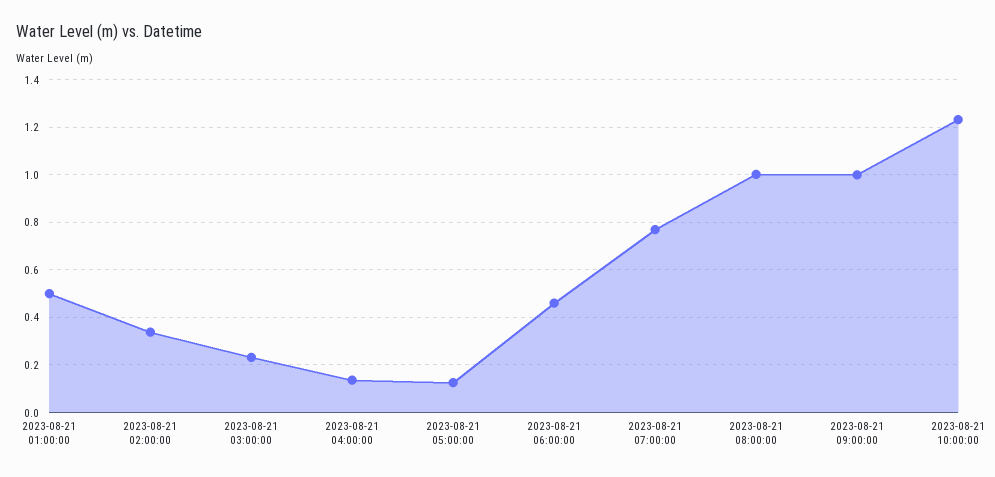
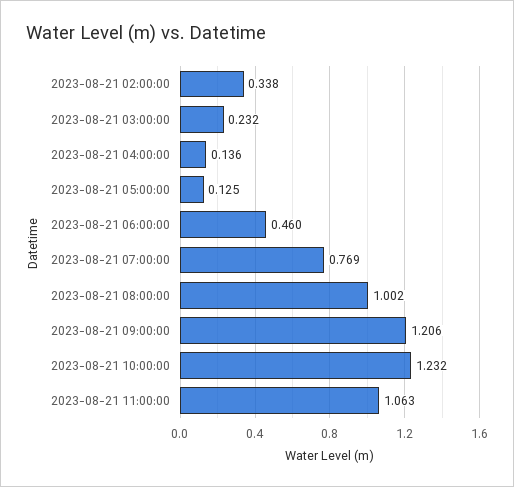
2023-08-21 01:00:00: 0.5 -> none
2023-08-21 09:00:00: 1 -> 1.206
2023-08-21 11:00:00: none -> 1.063

